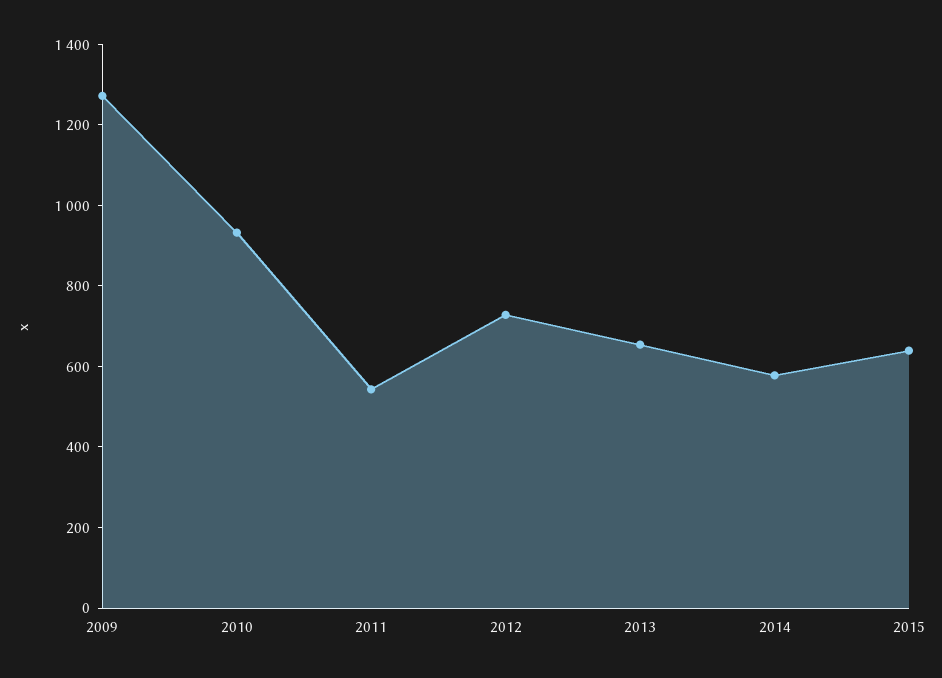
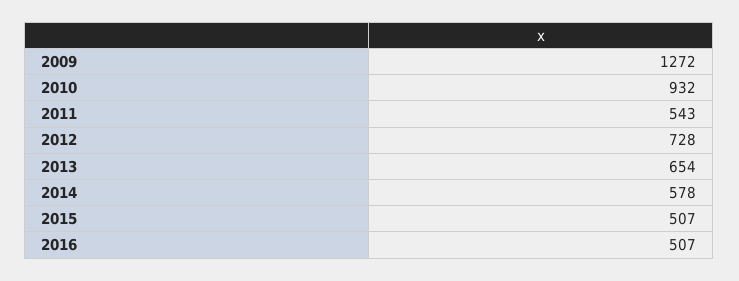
2015: 650 -> 507
2016: none -> 507

